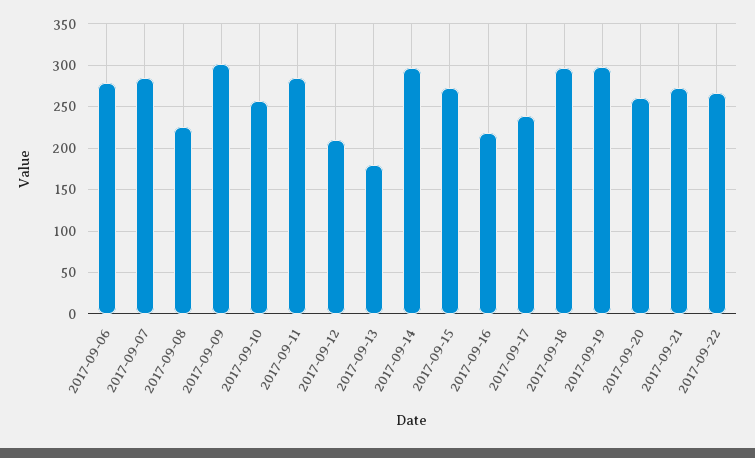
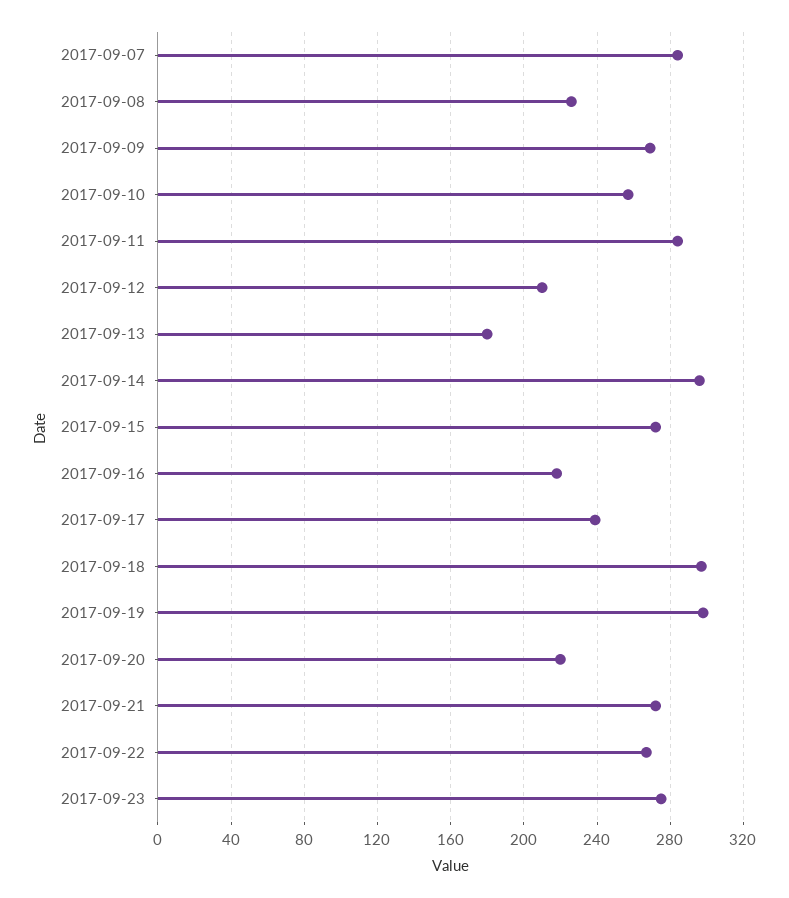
2017-09-06: 280 -> none
2017-09-09: 300 -> 270
2017-09-20: 260 -> 220
2017-09-23: none -> 275

